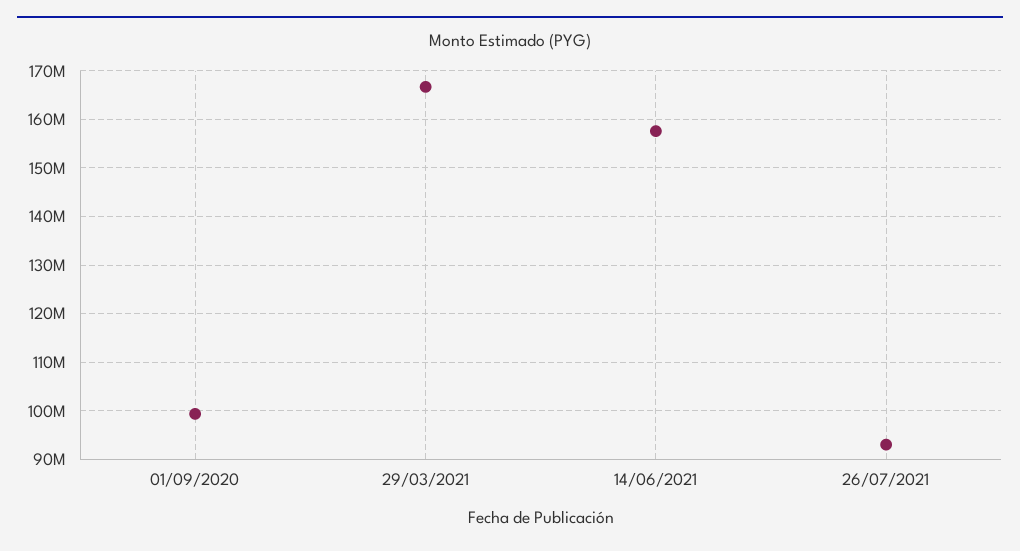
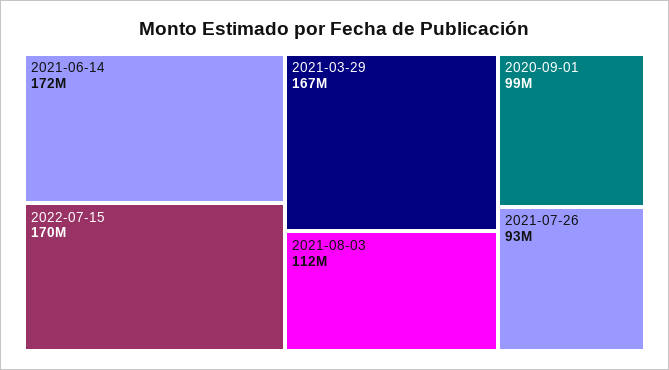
14/06/2021: 158000000 -> 172000000
2022-07-15: none -> 170000000
2021-08-03: none -> 112000000

